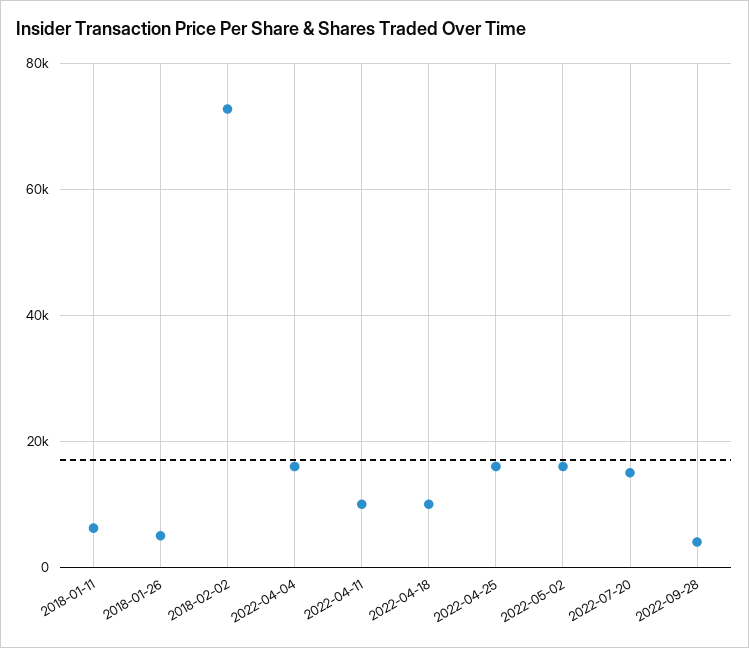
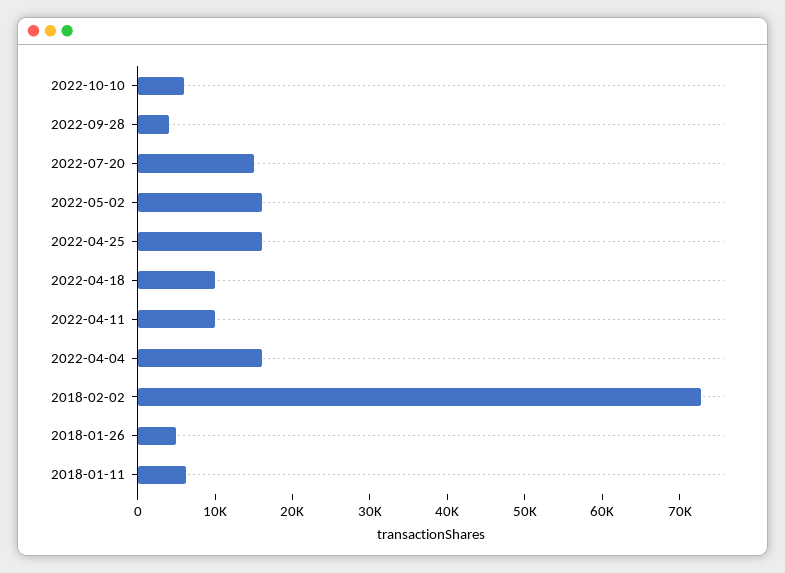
2022-10-10: none -> 6000

